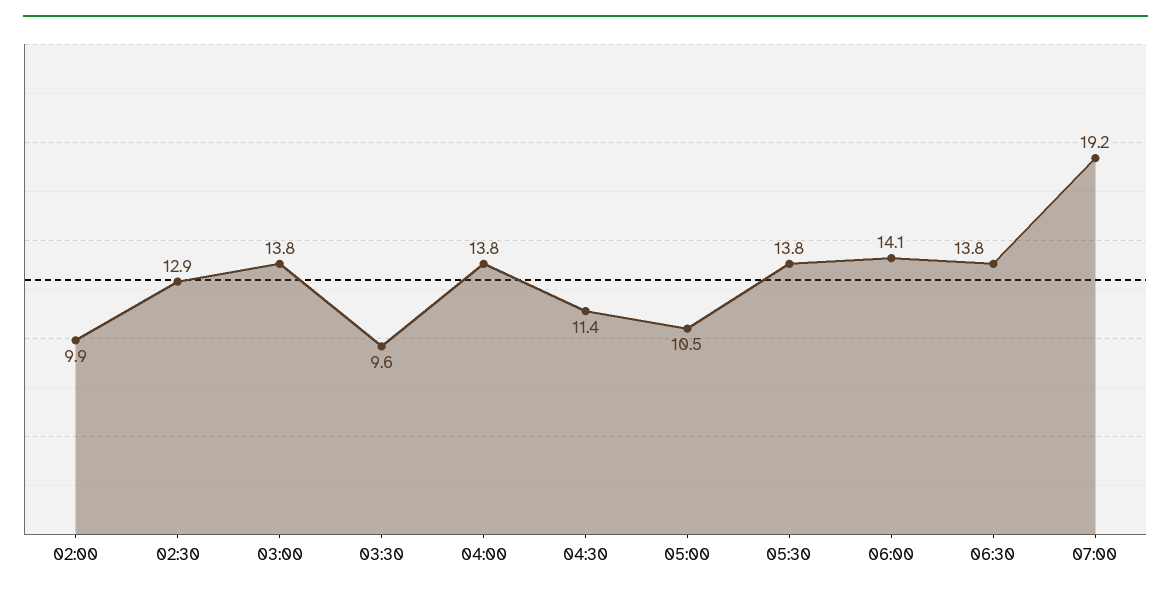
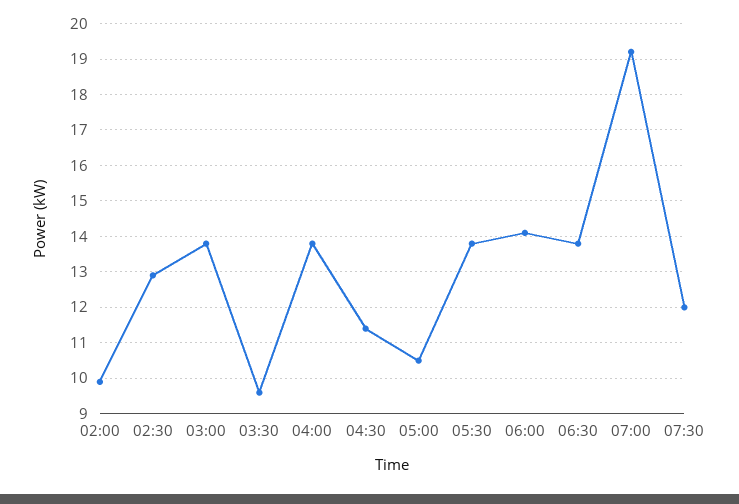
07:30: none -> 12

